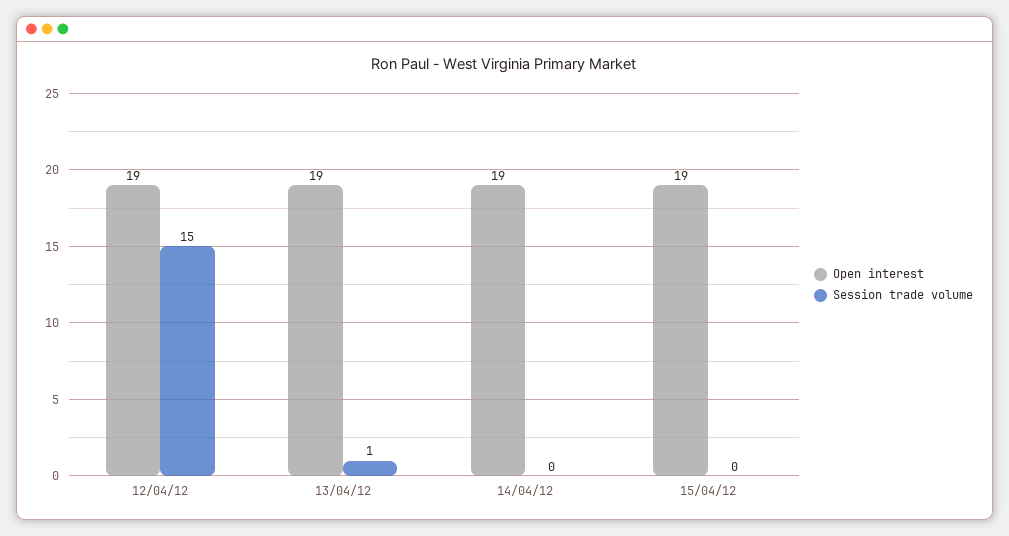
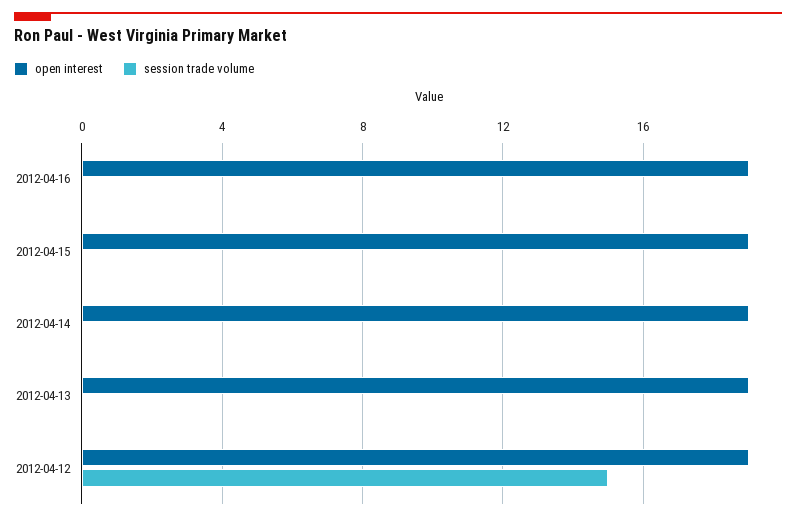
Session trade volume, 13/04/12: 1 -> 0
Open interest, 2012-04-16: none -> 19
Session trade volume, 2012-04-16: none -> 0

